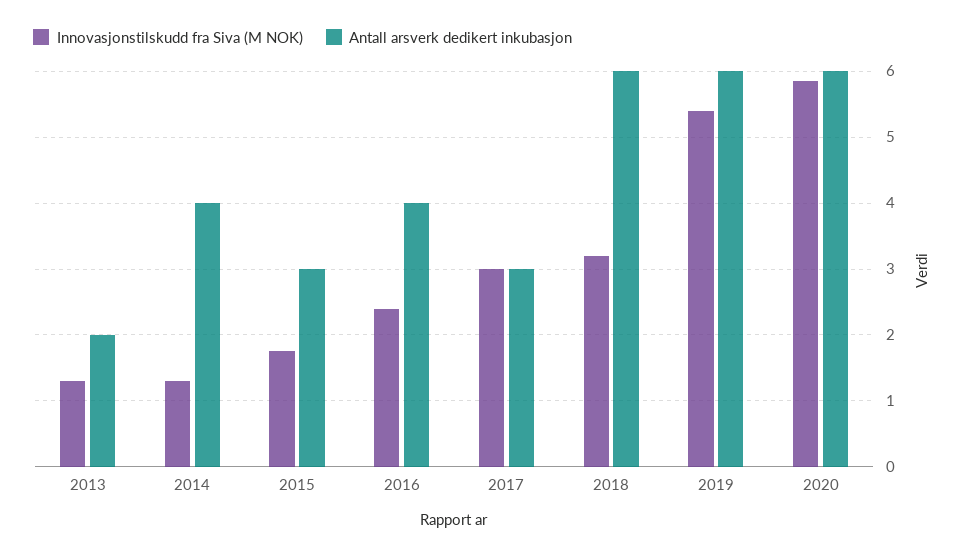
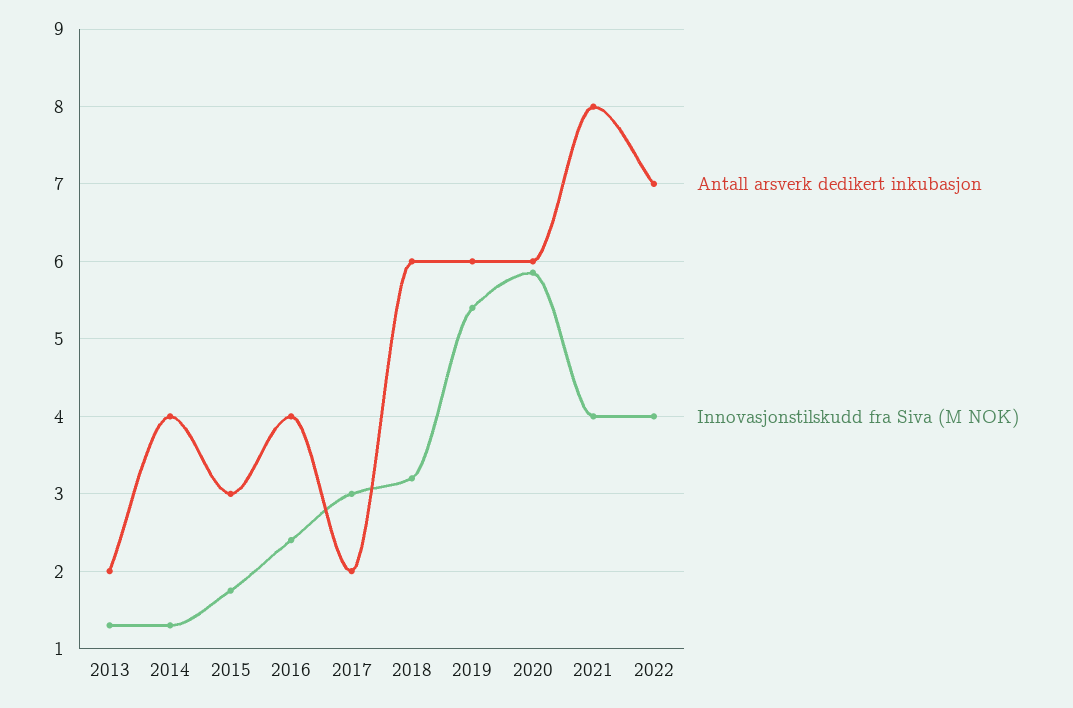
Antall arsverk dedikert inkubasjon, 2017: 3 -> 2
Antall arsverk dedikert inkubasjon, 2021: none -> 8
Innovasjonstilskudd fra Siva (M NOK), 2021: none -> 4
Antall arsverk dedikert inkubasjon, 2022: none -> 7
Innovasjonstilskudd fra Siva (M NOK), 2022: none -> 4

